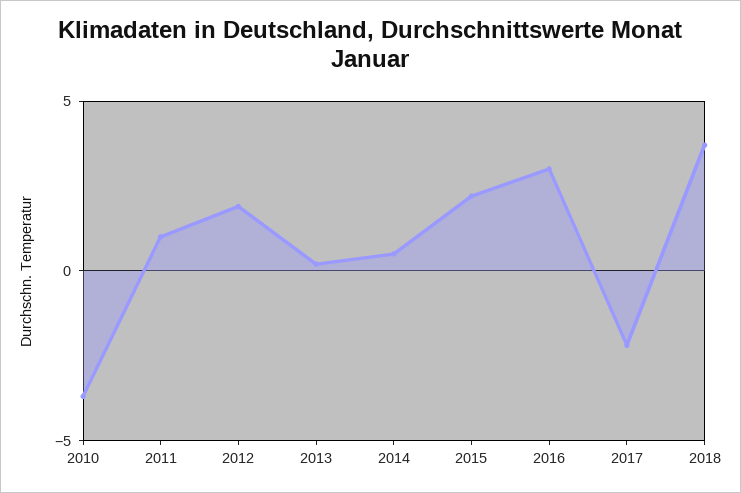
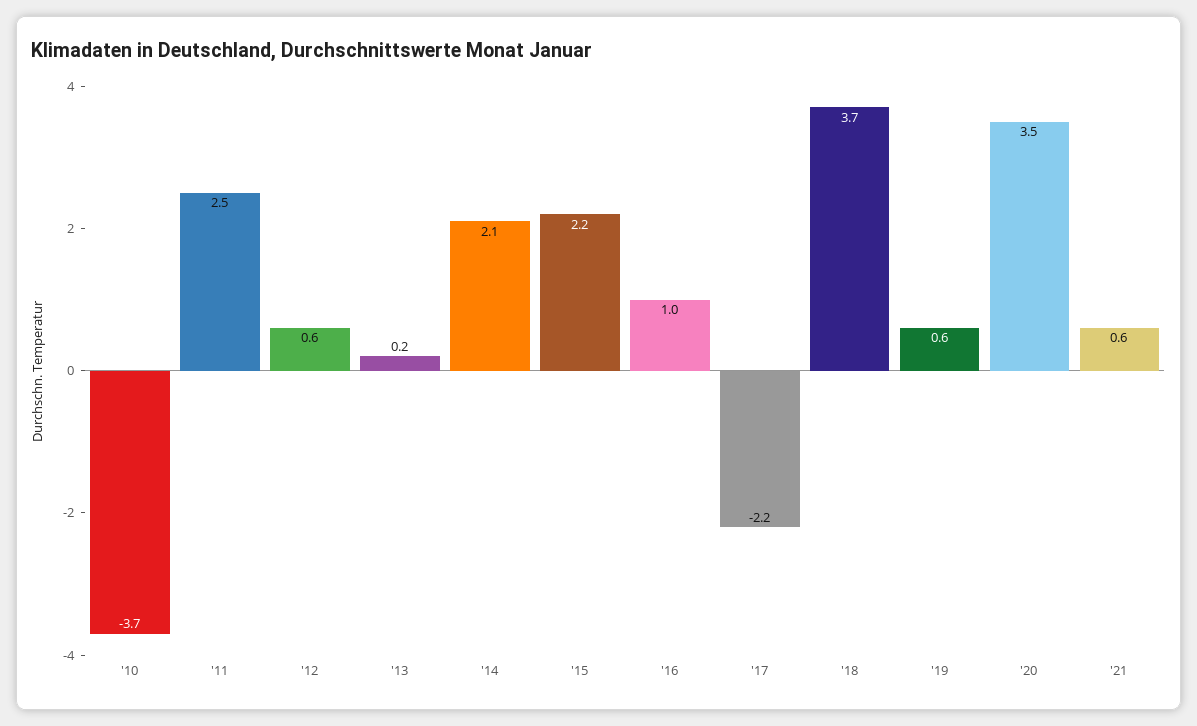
2011: 1 -> 2.5
2012: 2 -> 0.6
2014: 0.5 -> 2.1
2016: 3 -> 1
'19: none -> 0.6
'20: none -> 3.5
'21: none -> 0.6

